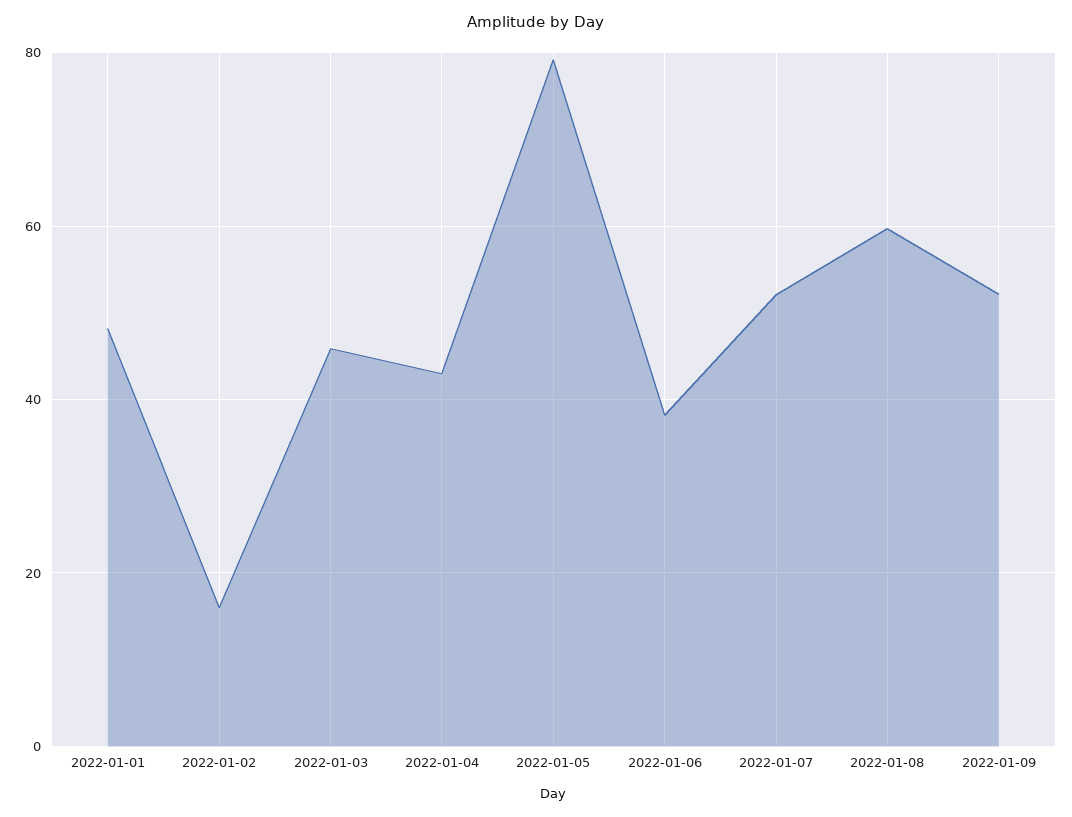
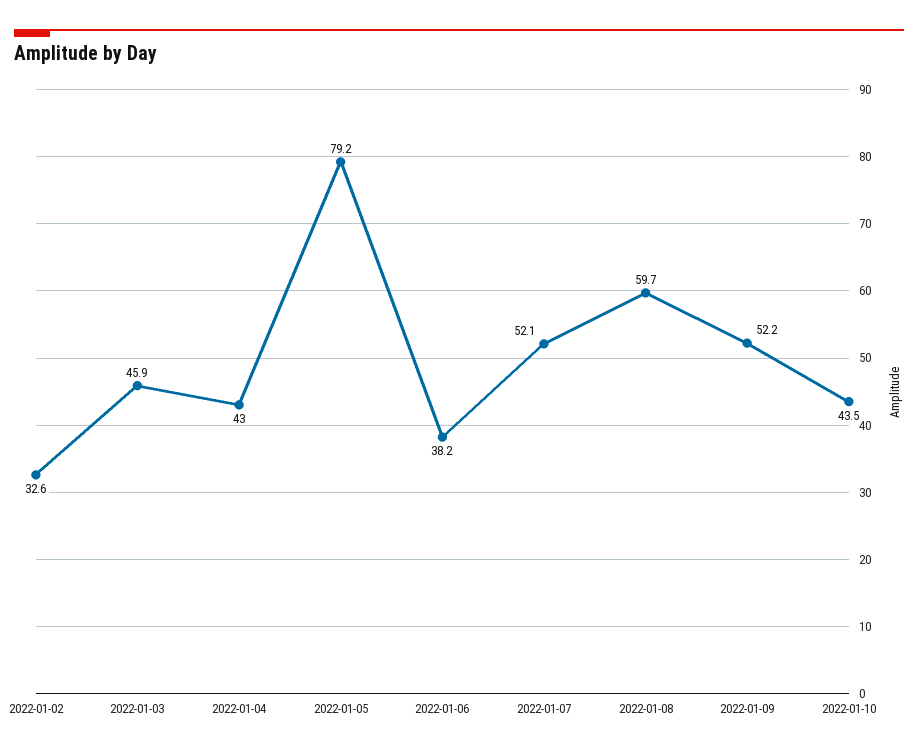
2022-01-01: 48 -> none
2022-01-02: 16 -> 32.6
2022-01-10: none -> 43.5

